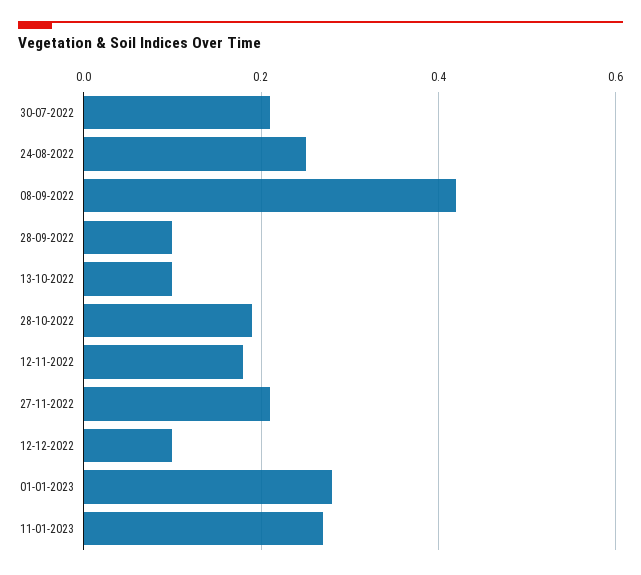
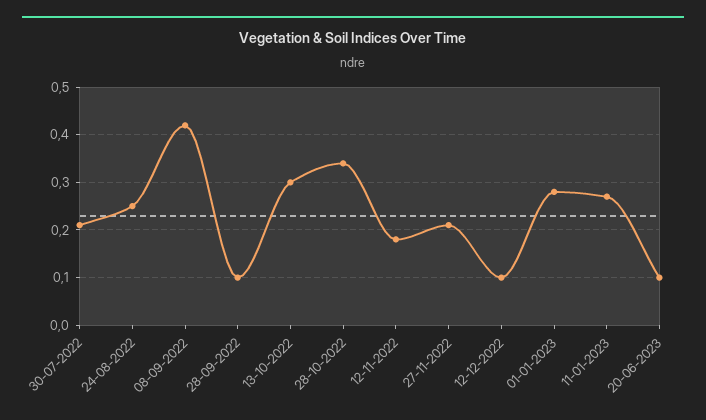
13-10-2022: 0.1 -> 0.3
28-10-2022: 0.2 -> 0.35
20-06-2023: none -> 0.1

